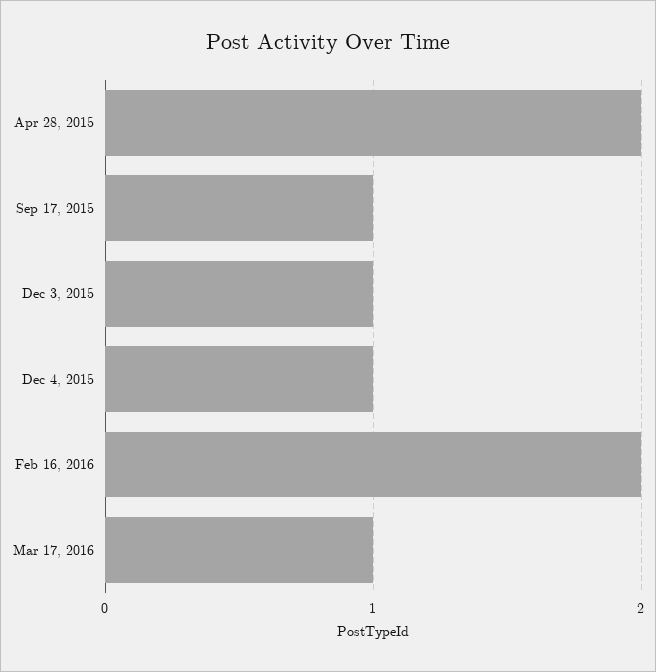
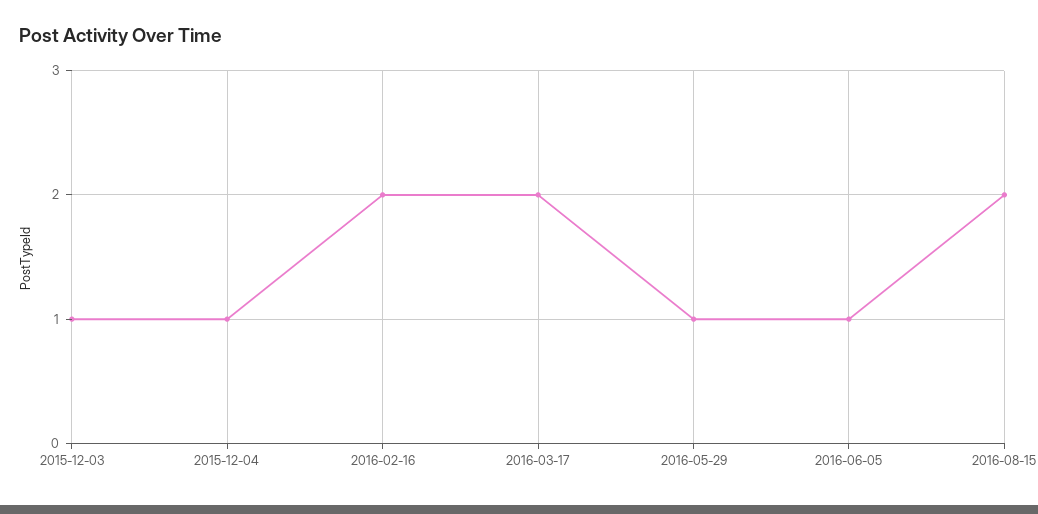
Apr 28, 2015: 2 -> none
Sep 17, 2015: 1 -> none
Mar 17, 2016: 1 -> 2
2016-05-29: none -> 1
2016-06-05: none -> 1
2016-08-15: none -> 2

